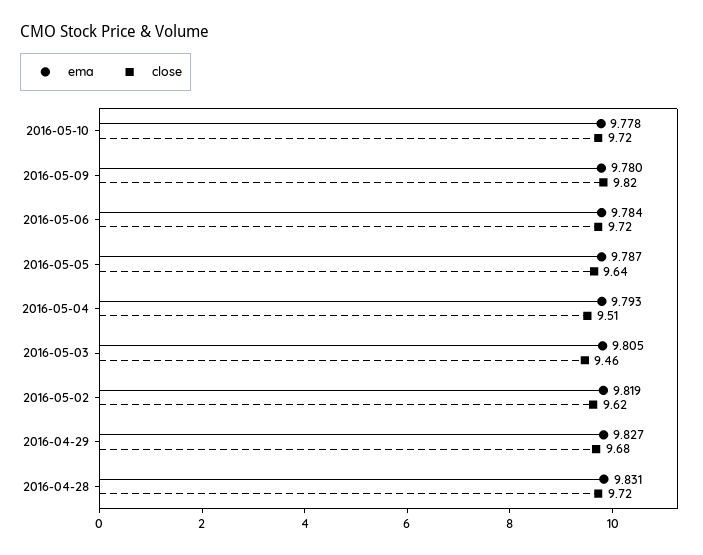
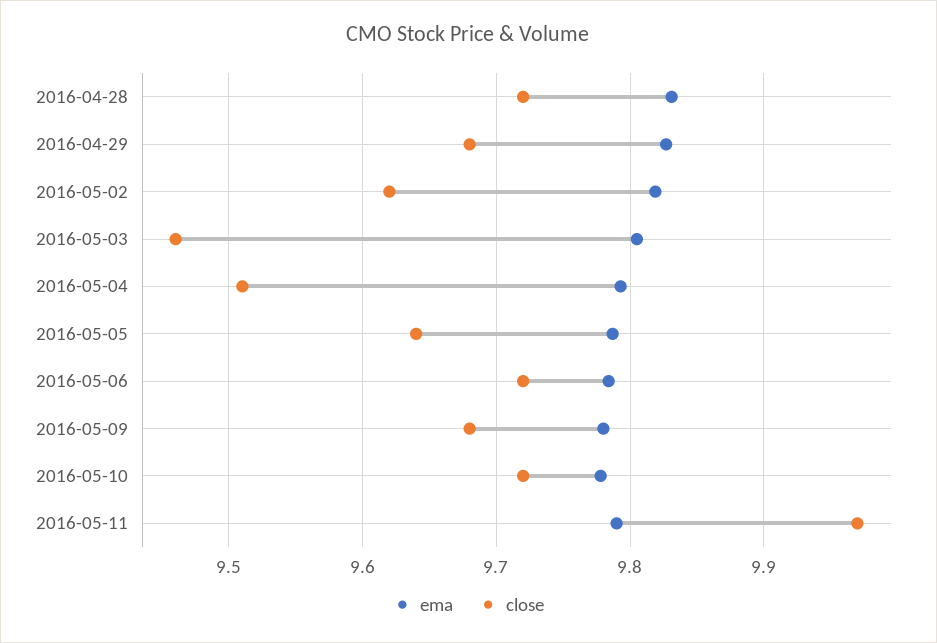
close, 2016-05-09: 9.82 -> 9.68
ema, 2016-05-11: none -> 9.79
close, 2016-05-11: none -> 9.97

